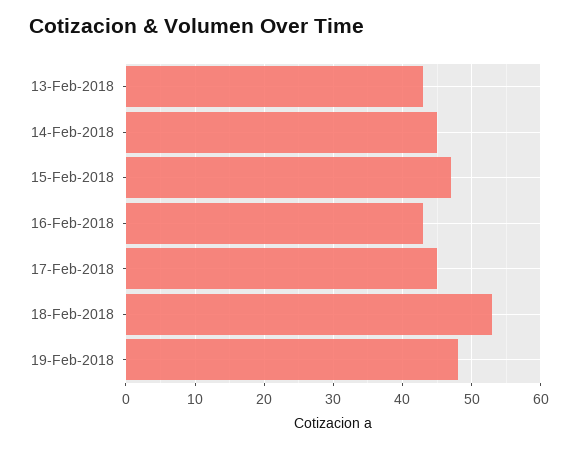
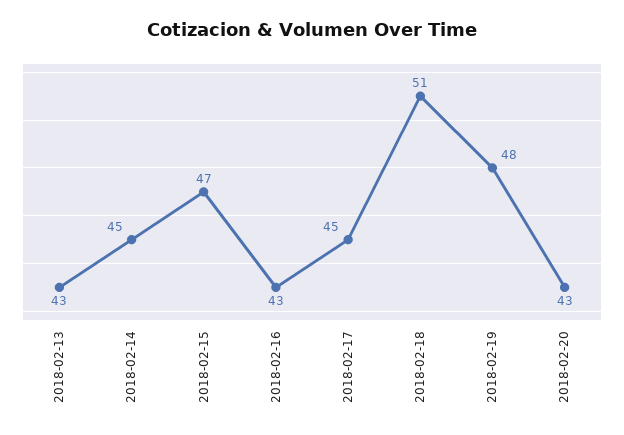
18-Feb-2018: 53 -> 51
2018-02-20: none -> 43

